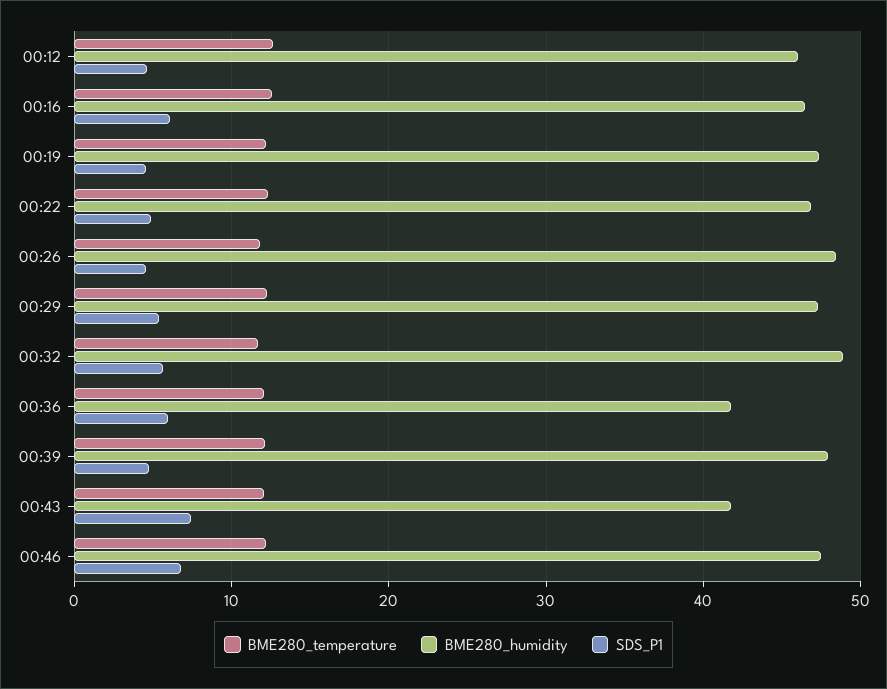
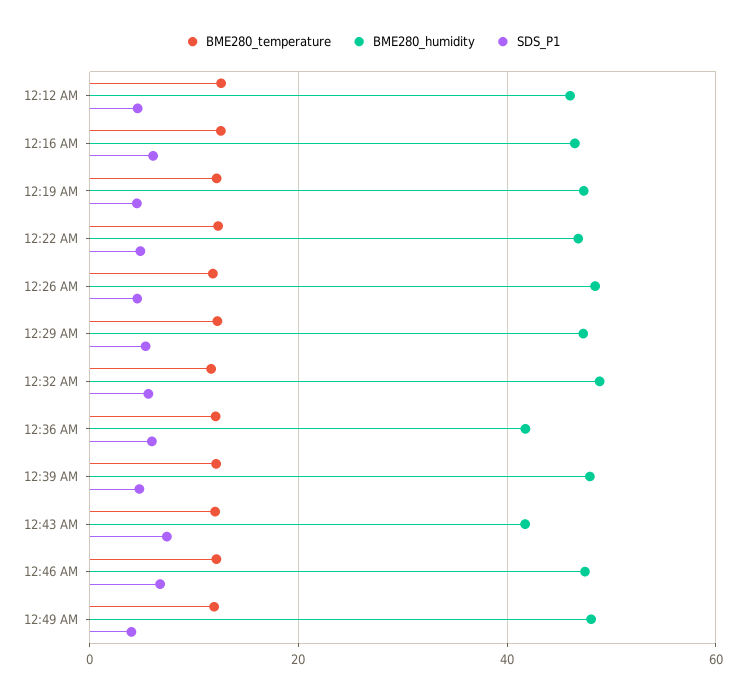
BME280_temperature, 12:49 AM: none -> 12
BME280_humidity, 12:49 AM: none -> 48
SDS_P1, 12:49 AM: none -> 4

